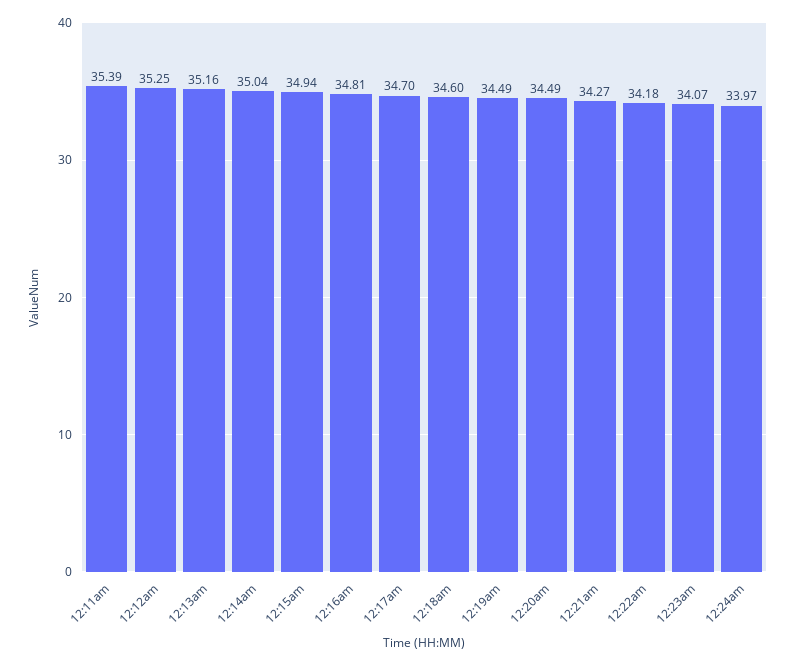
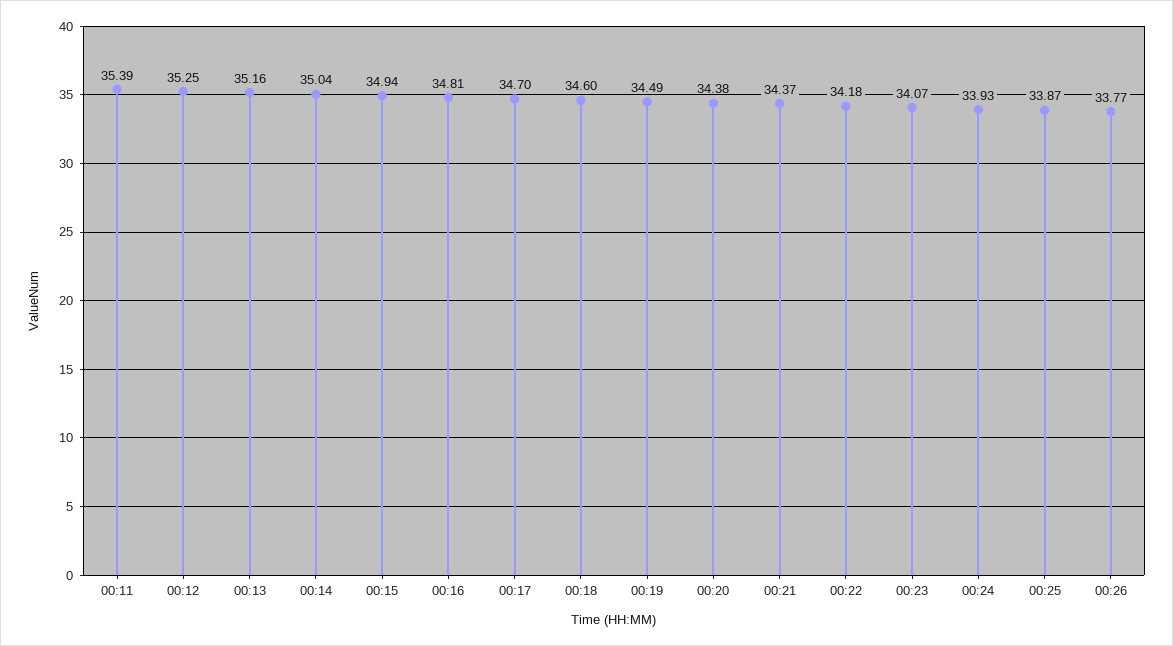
12:20am: 34.49 -> 34.38
12:21am: 34.27 -> 34.37
12:24am: 33.97 -> 33.93
00:25: none -> 33.87
00:26: none -> 33.77

